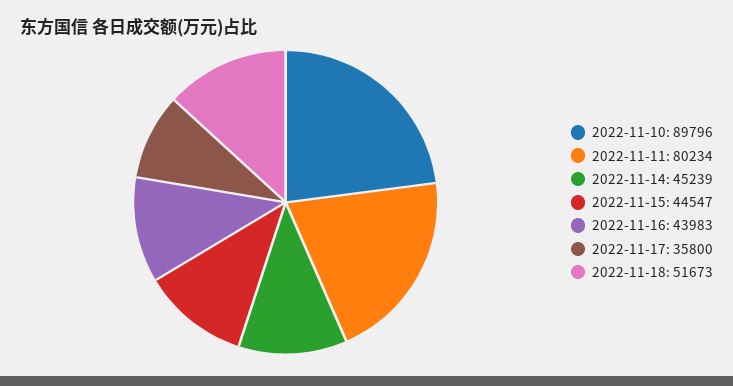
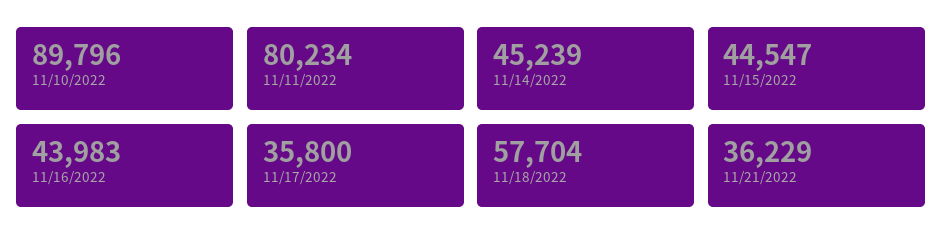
2022-11-18: 51673 -> 57704
11/21/2022: none -> 36229

